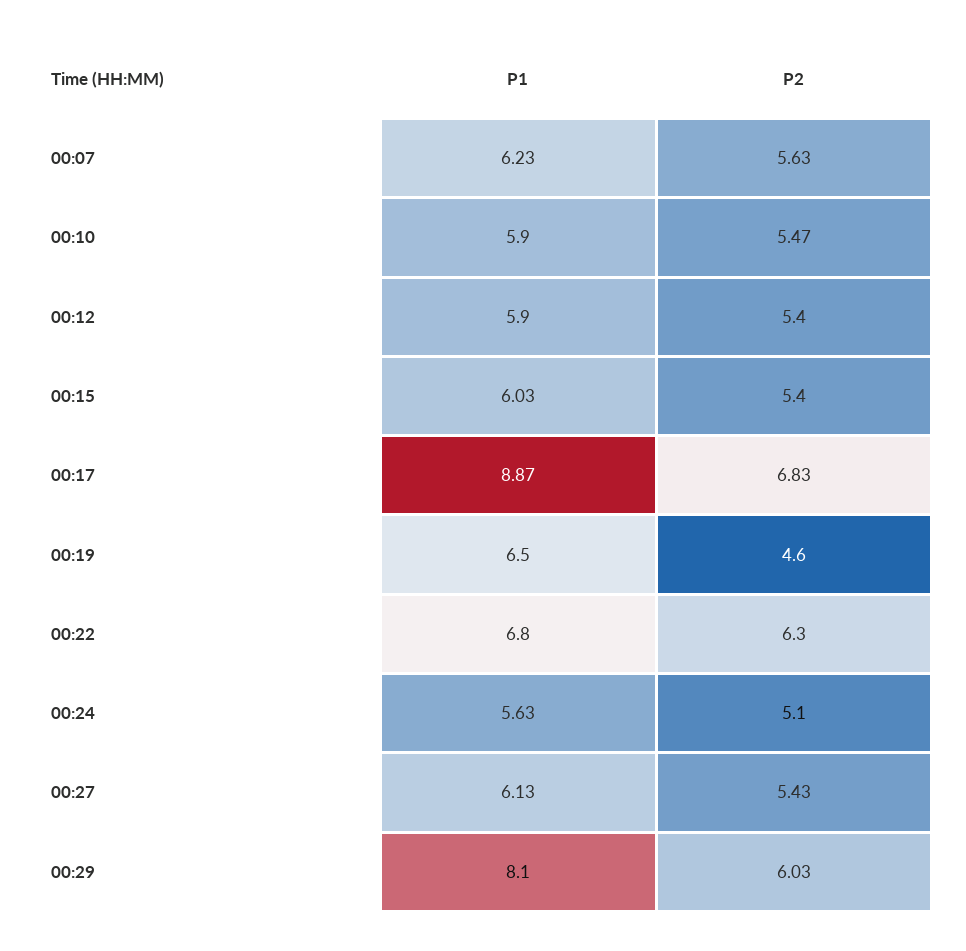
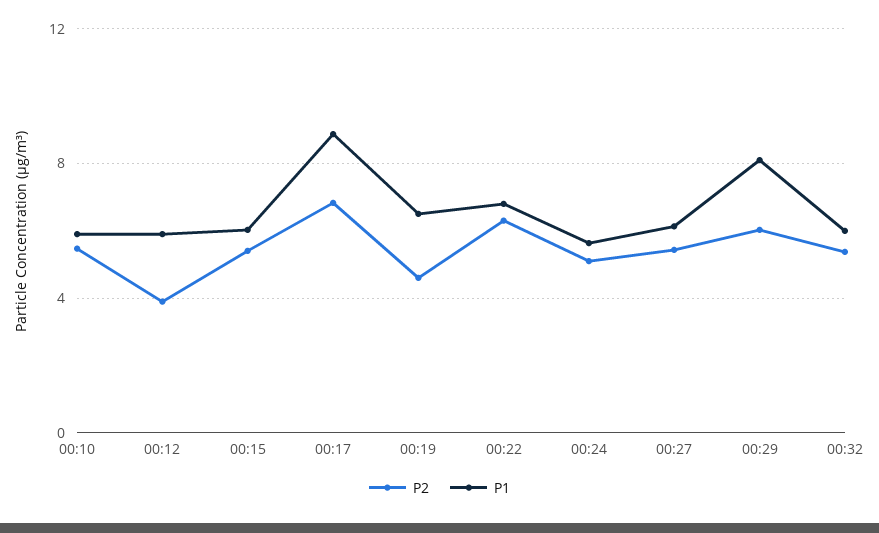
P1, 00:07: 6.23 -> none
P2, 00:07: 5.63 -> none
P2, 00:12: 5.4 -> 4
P2, 00:32: none -> 5.5
P1, 00:32: none -> 6

